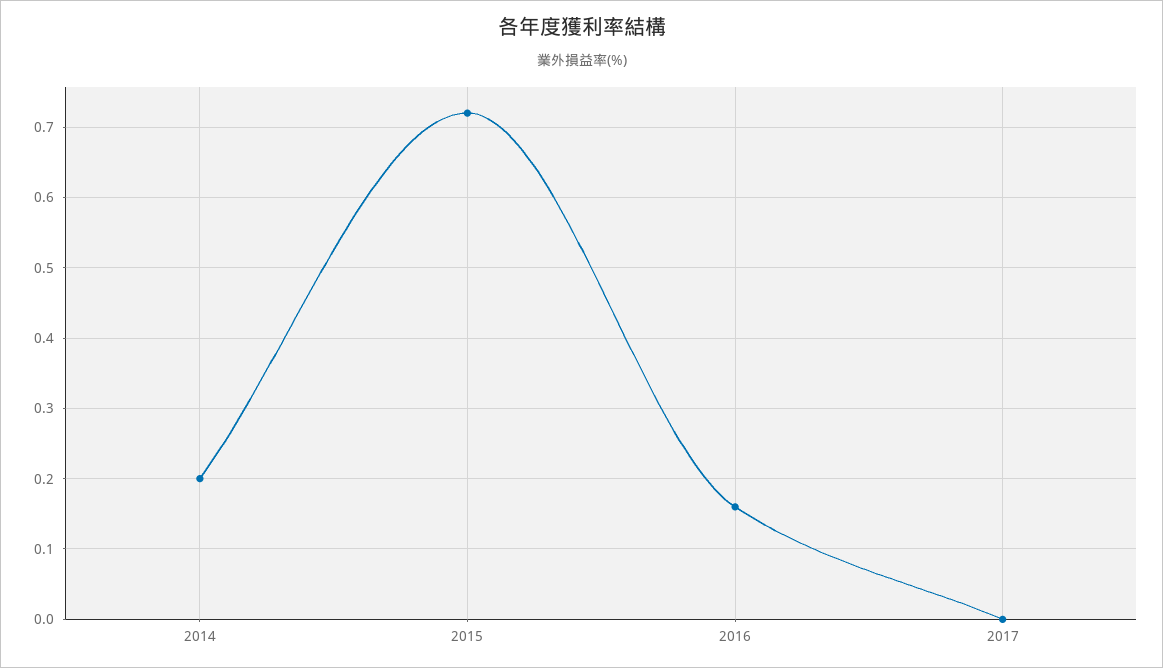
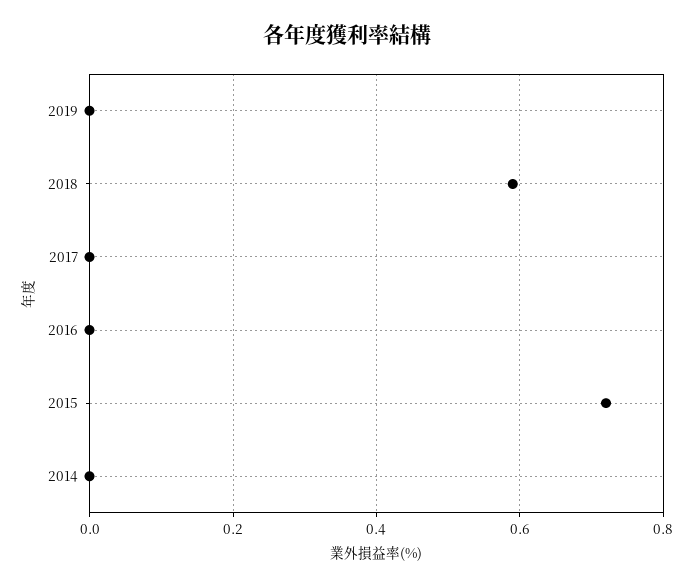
2014: 0.2 -> 0
2016: 0.16 -> 0
2019: none -> 0
2018: none -> 0.6

